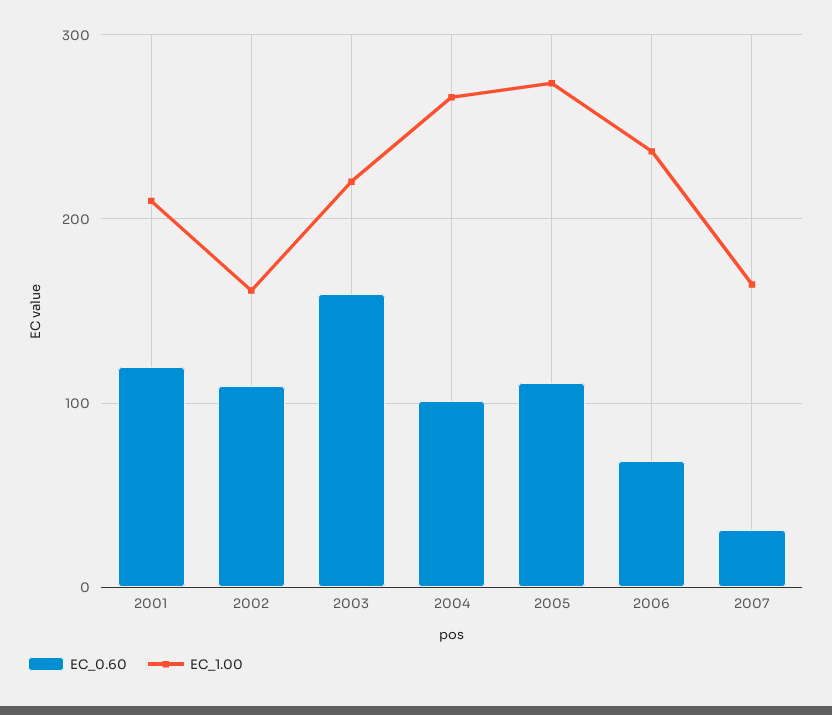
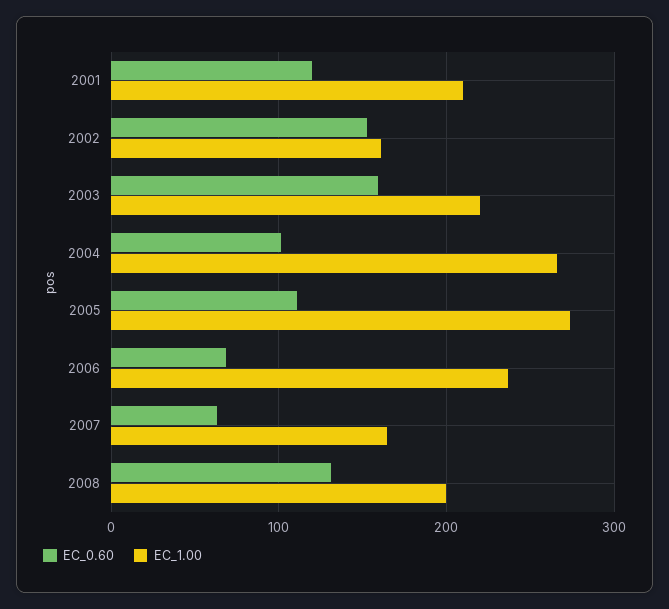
EC_0.60, 2002: 110 -> 150
EC_0.60, 2007: 30 -> 60
EC_0.60, 2008: none -> 130
EC_1.00, 2008: none -> 200

